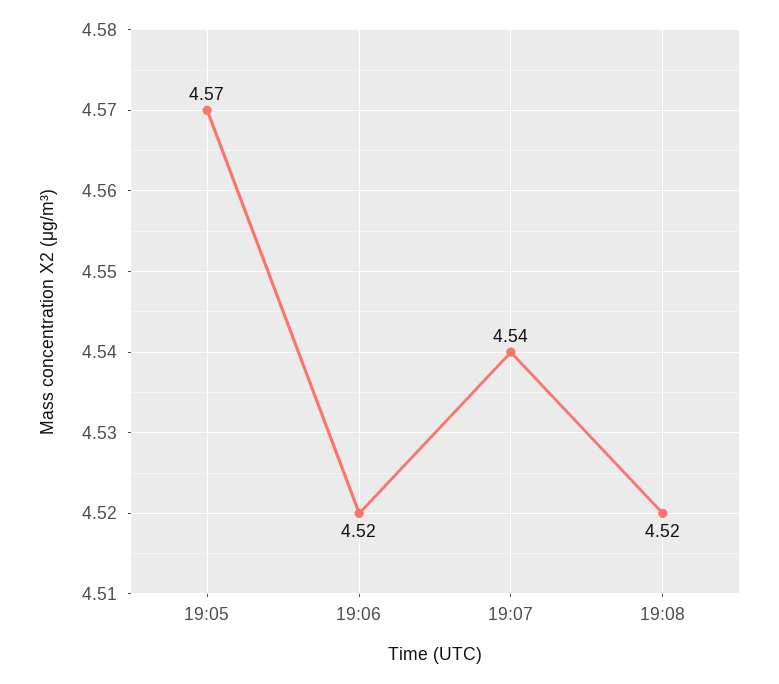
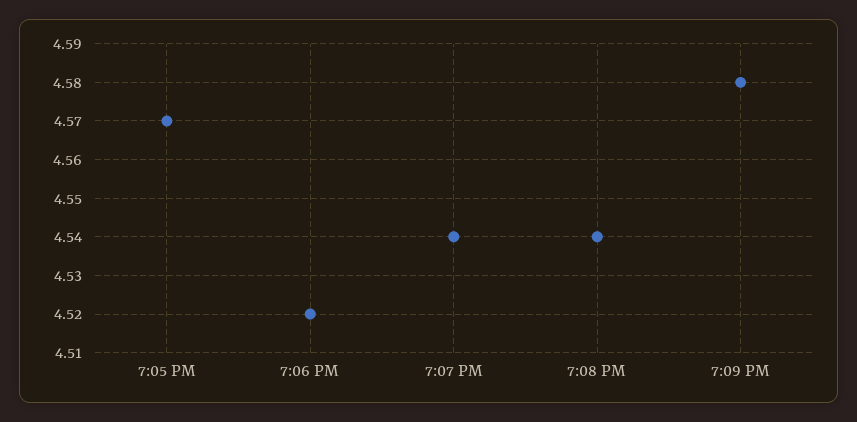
19:08: 4.52 -> 4.54
7:09 PM: none -> 4.58

